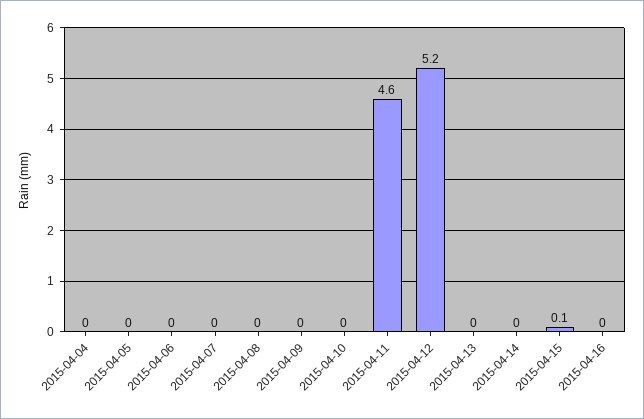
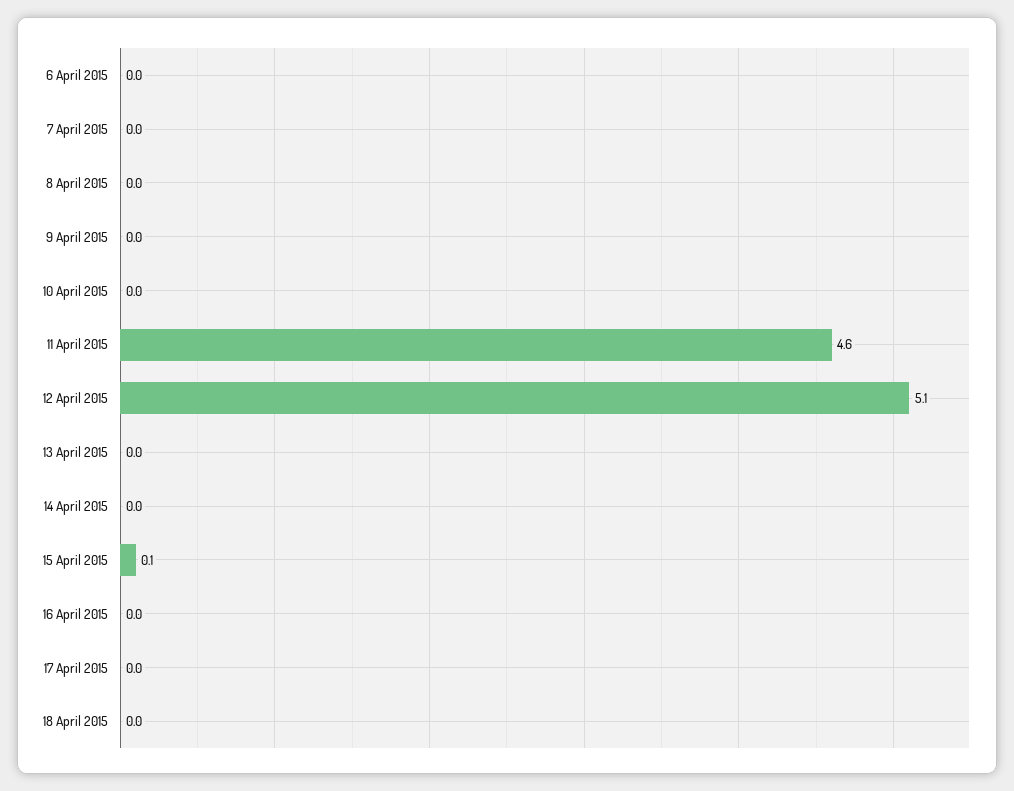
2015-04-04: 0 -> none
2015-04-05: 0 -> none
2015-04-12: 5.2 -> 5.1
17 April 2015: none -> 0
18 April 2015: none -> 0

